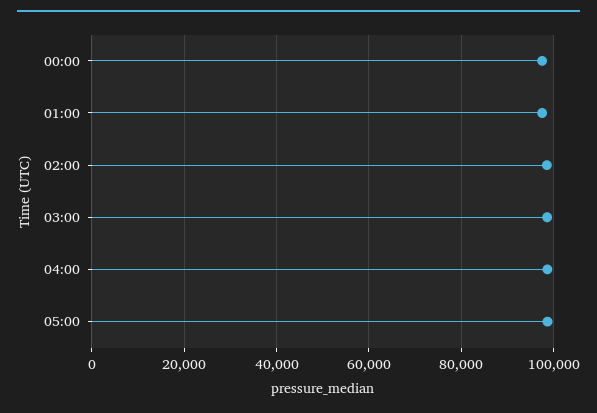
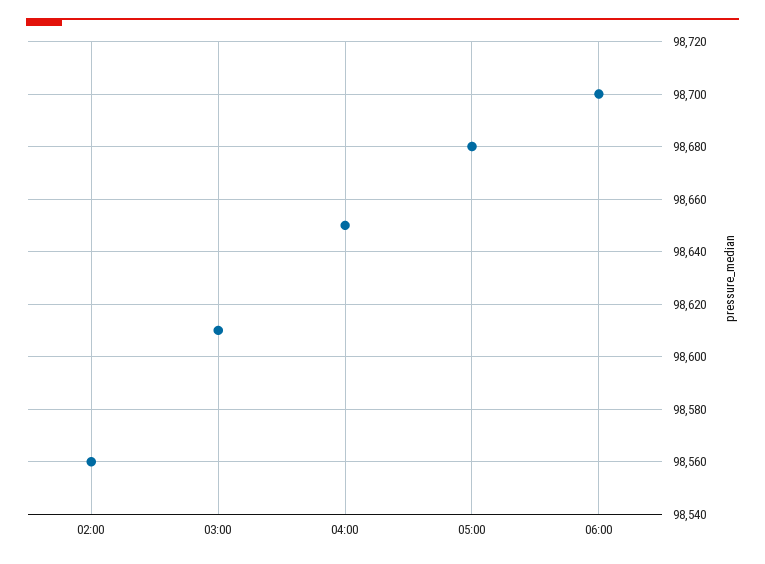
00:00: 98000 -> none
01:00: 98000 -> none
06:00: none -> 98700

